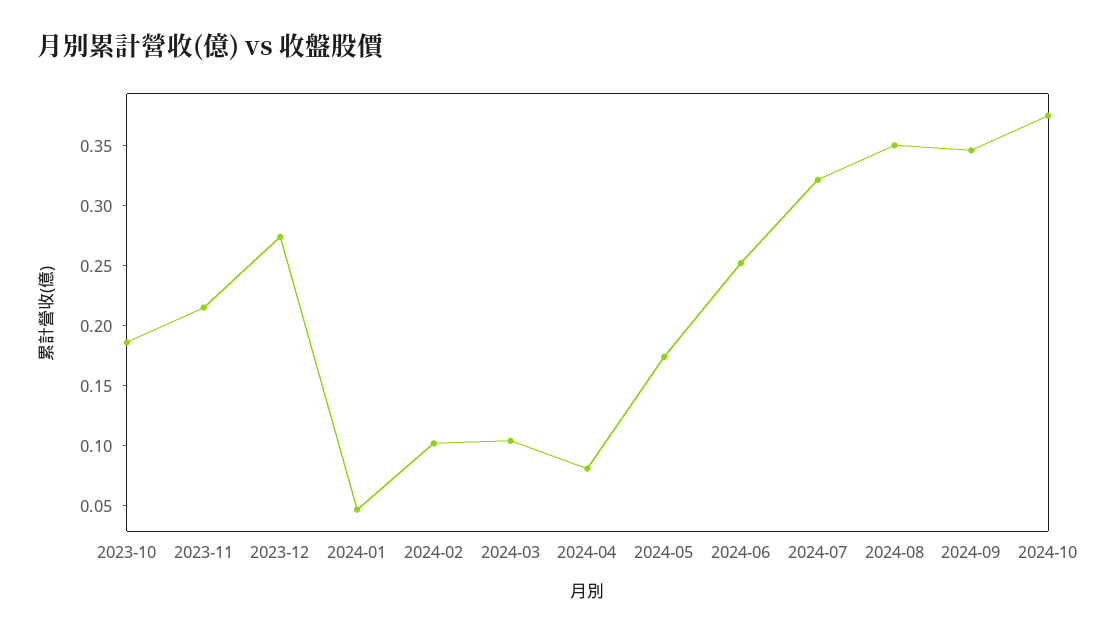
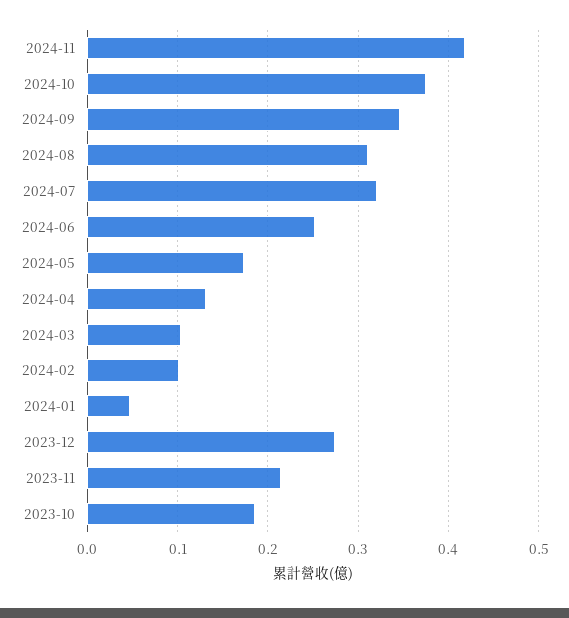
2024-04: 0.08 -> 0.13
2024-08: 0.35 -> 0.31
2024-11: none -> 0.42

